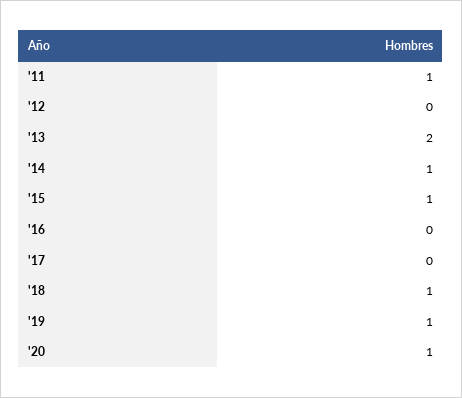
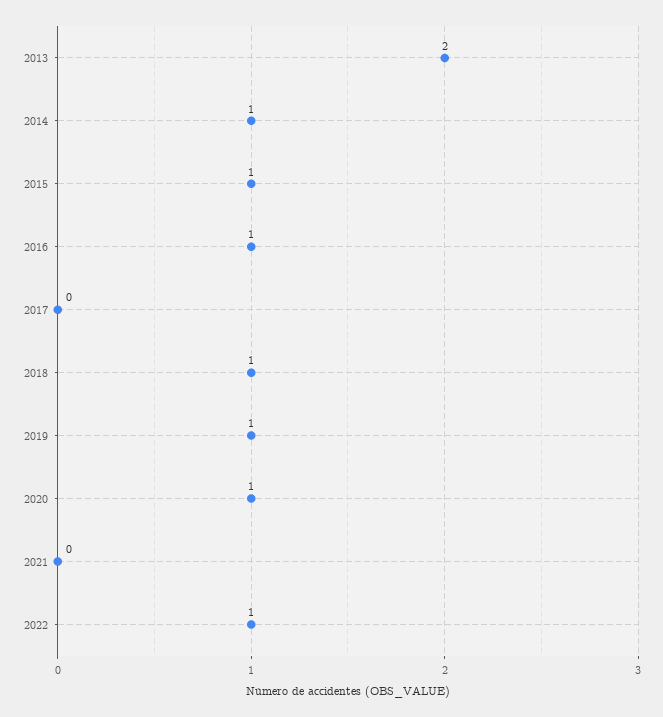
'11: 1 -> none
'12: 0 -> none
'16: 0 -> 1
2021: none -> 0
2022: none -> 1

